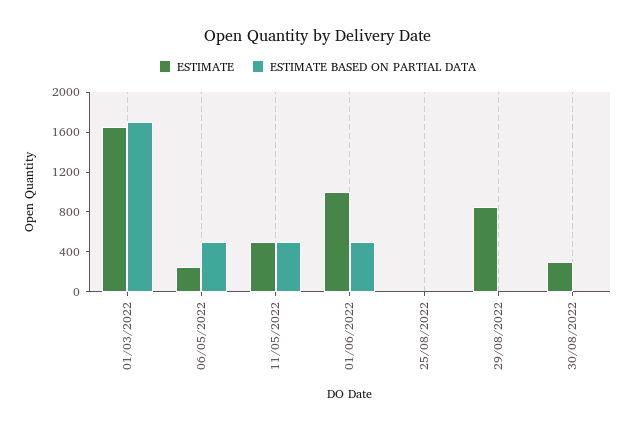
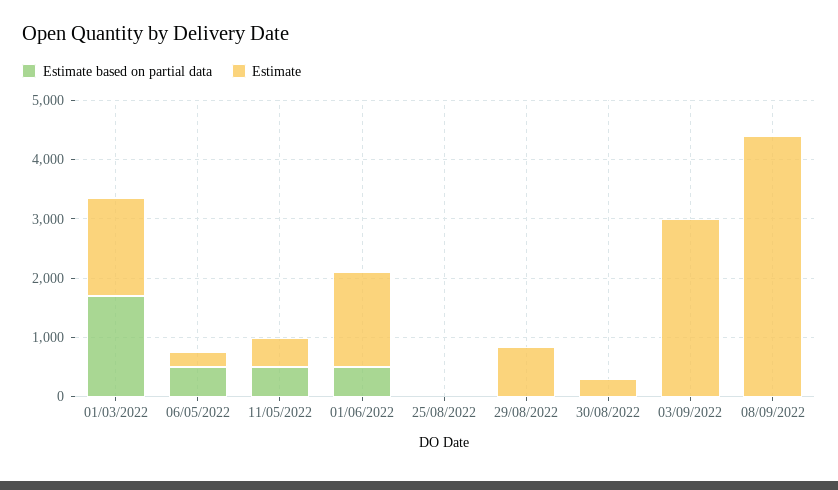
ESTIMATE, 01/06/2022: 1000 -> 1600
ESTIMATE BASED ON PARTIAL DATA, 03/09/2022: none -> 0
ESTIMATE, 03/09/2022: none -> 3000
ESTIMATE BASED ON PARTIAL DATA, 08/09/2022: none -> 0
ESTIMATE, 08/09/2022: none -> 4400

